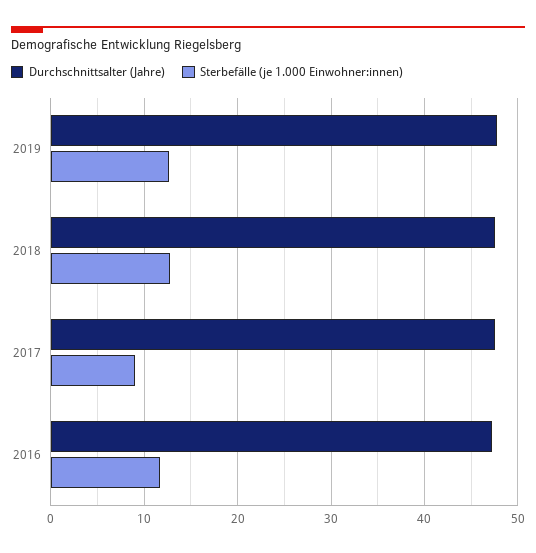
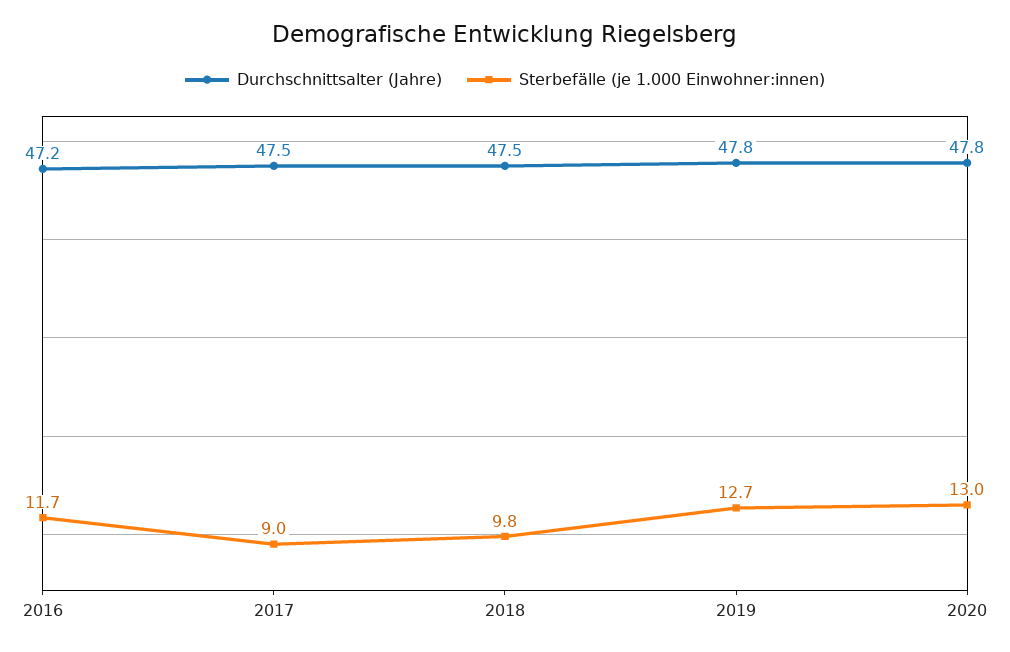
Sterbefälle (je 1.000 Einwohner:innen), 2018: 13 -> 9.8
Durchschnittsalter (Jahre), 2020: none -> 47.8
Sterbefälle (je 1.000 Einwohner:innen), 2020: none -> 13

